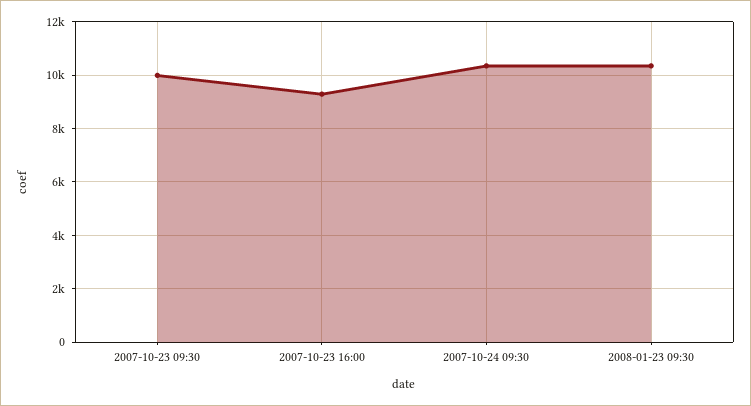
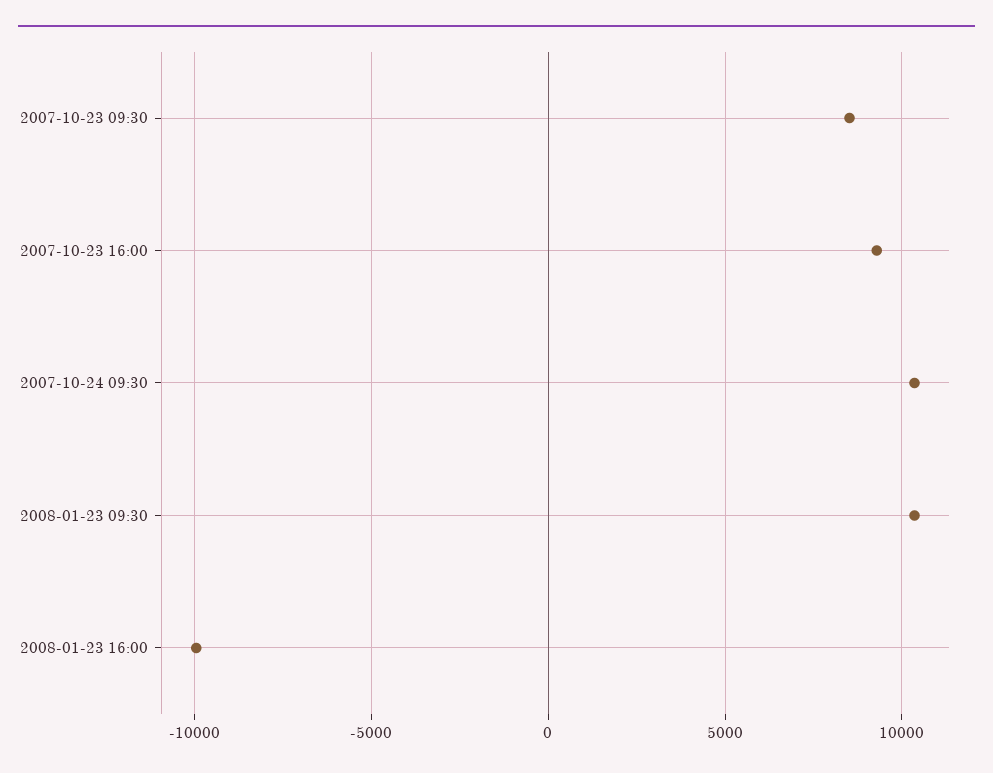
2007-10-23 09:30: 10000 -> 8500
2008-01-23 16:00: none -> -10000

